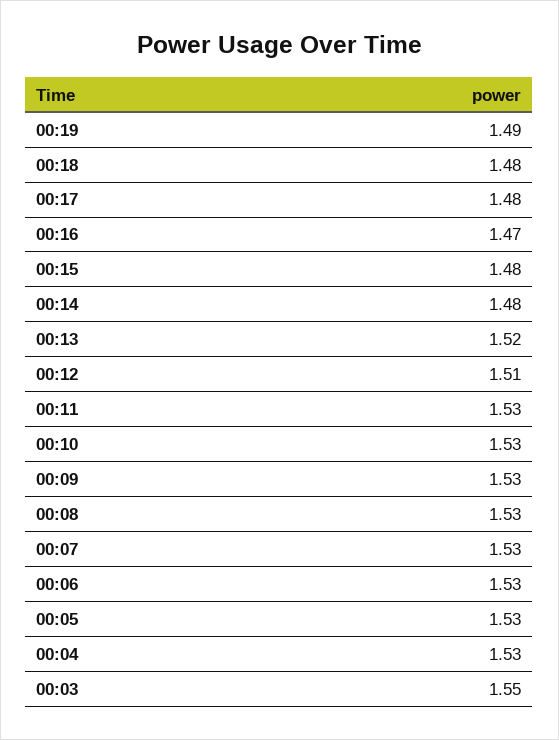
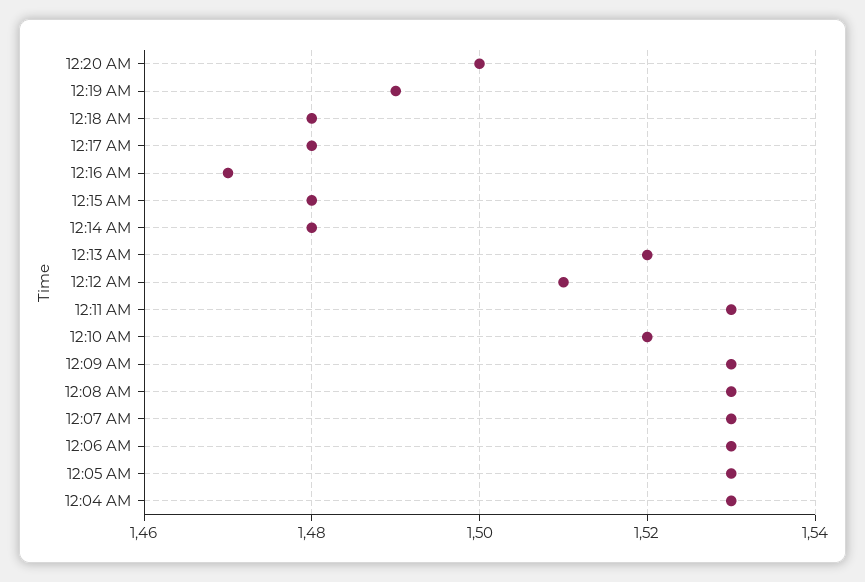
00:10: 1.53 -> 1.52
00:03: 1.55 -> none
12:20 AM: none -> 1.5

